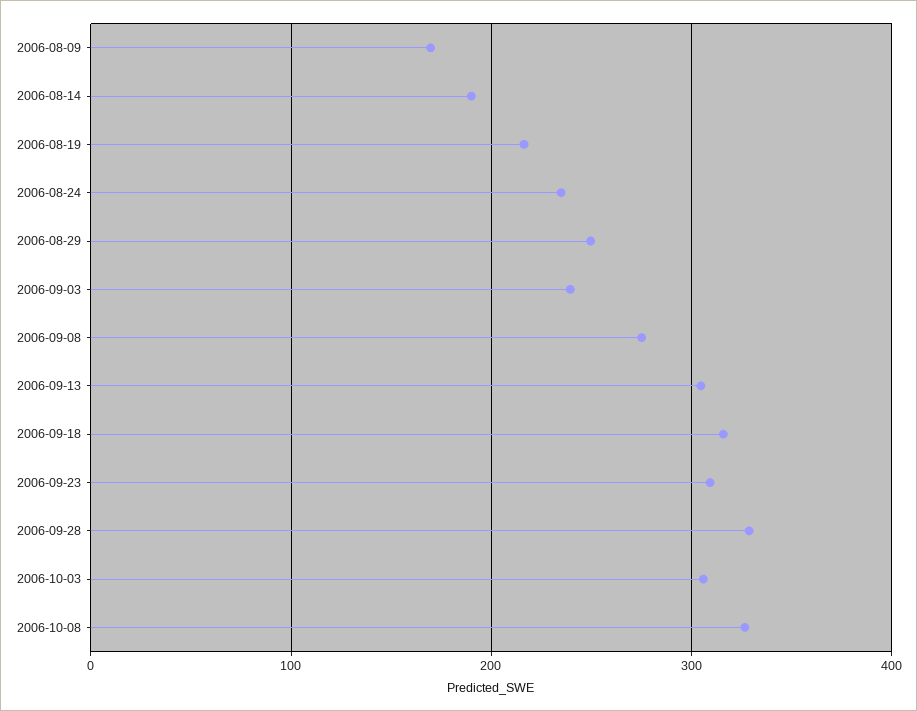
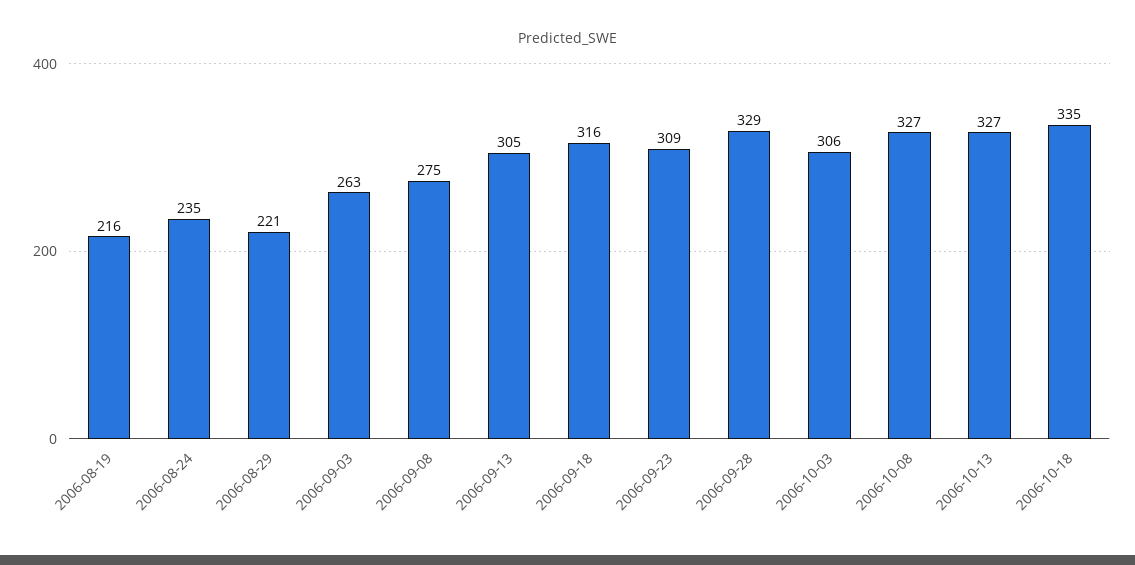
2006-08-09: 170 -> none
2006-08-14: 190 -> none
2006-08-29: 250 -> 221
2006-09-03: 240 -> 263
2006-10-13: none -> 327
2006-10-18: none -> 335

